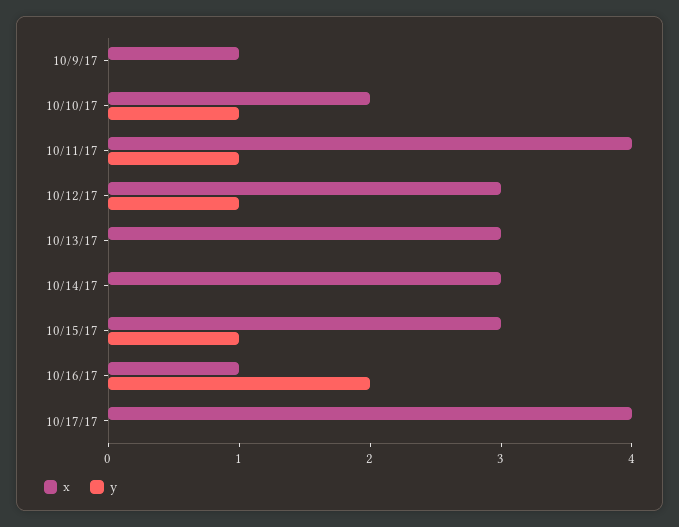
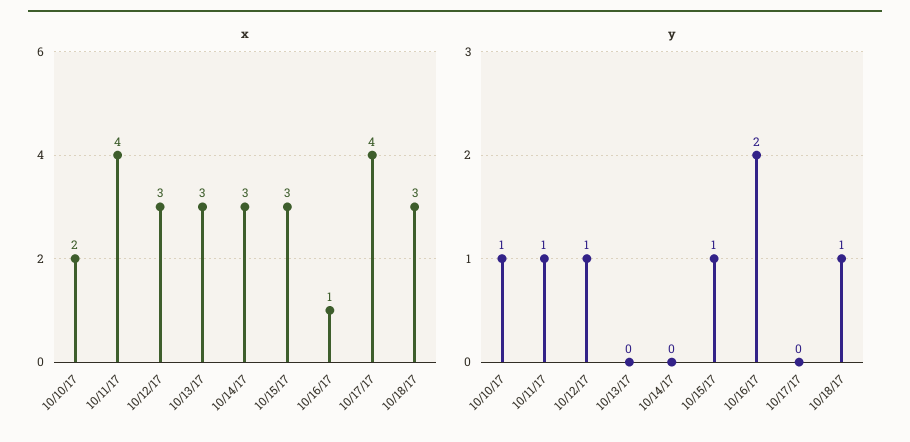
x, 10/9/17: 1 -> none
y, 10/9/17: 0 -> none
x, 10/18/17: none -> 3
y, 10/18/17: none -> 1

